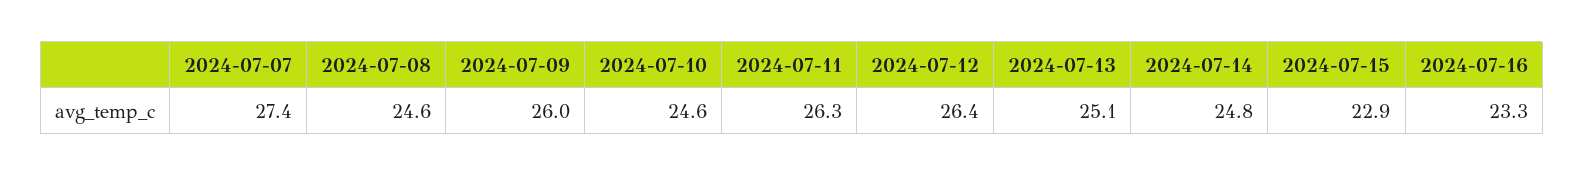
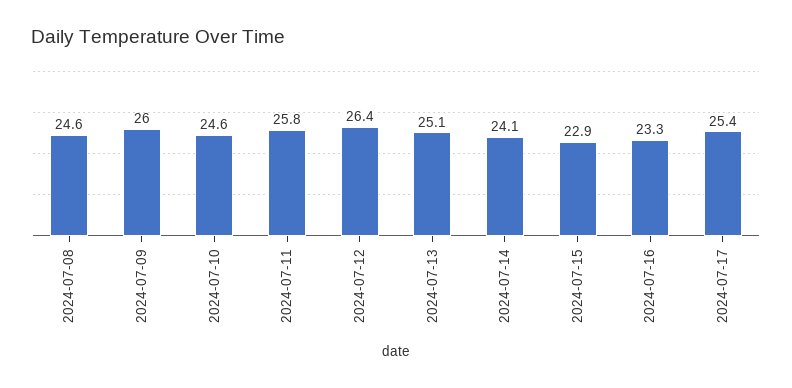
2024-07-07: 27.4 -> none
2024-07-11: 26.3 -> 25.8
2024-07-14: 24.8 -> 24.1
2024-07-17: none -> 25.4

